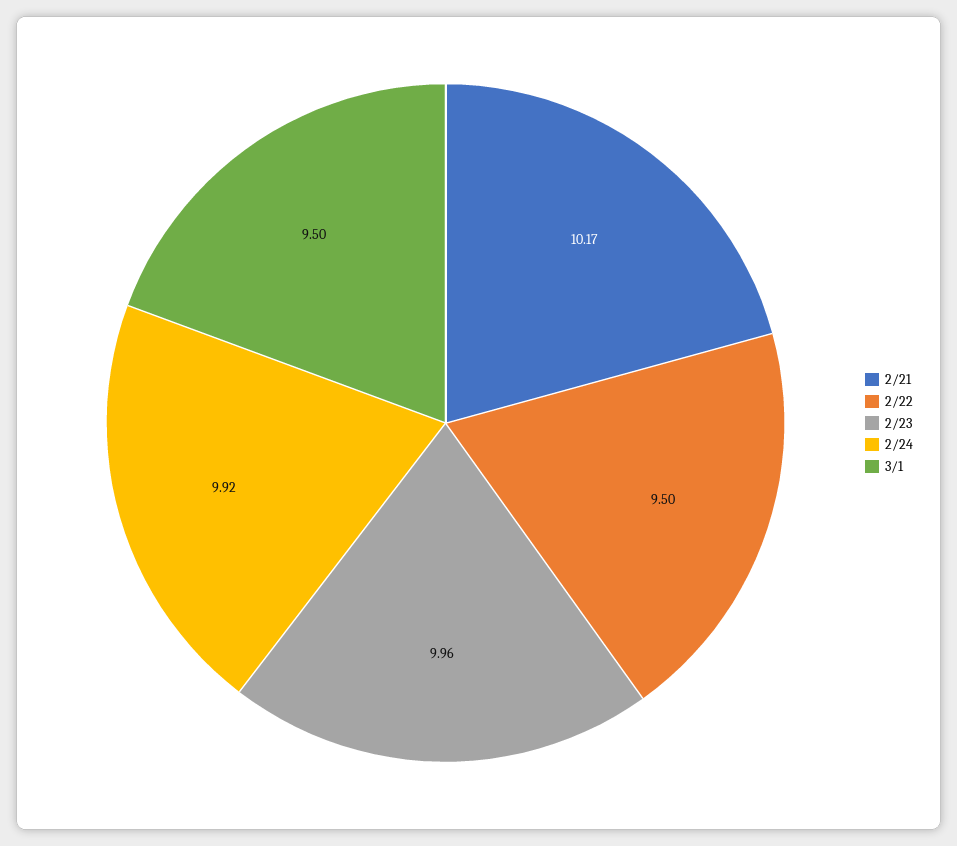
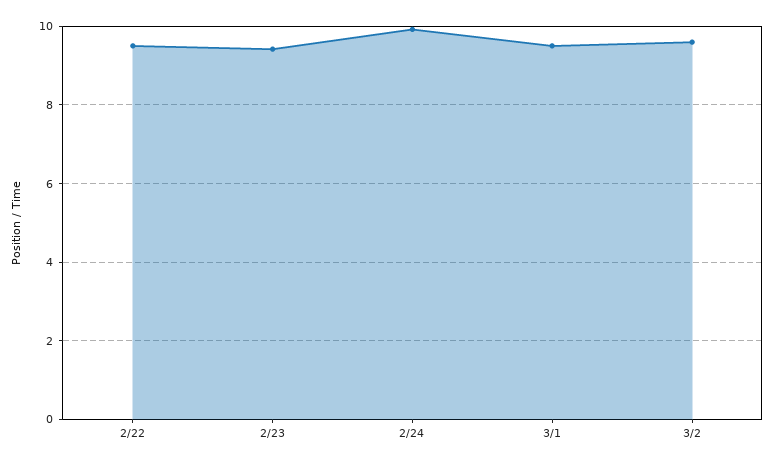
2/21: 10.17 -> none
2/23: 9.96 -> 9.4
3/2: none -> 9.6

